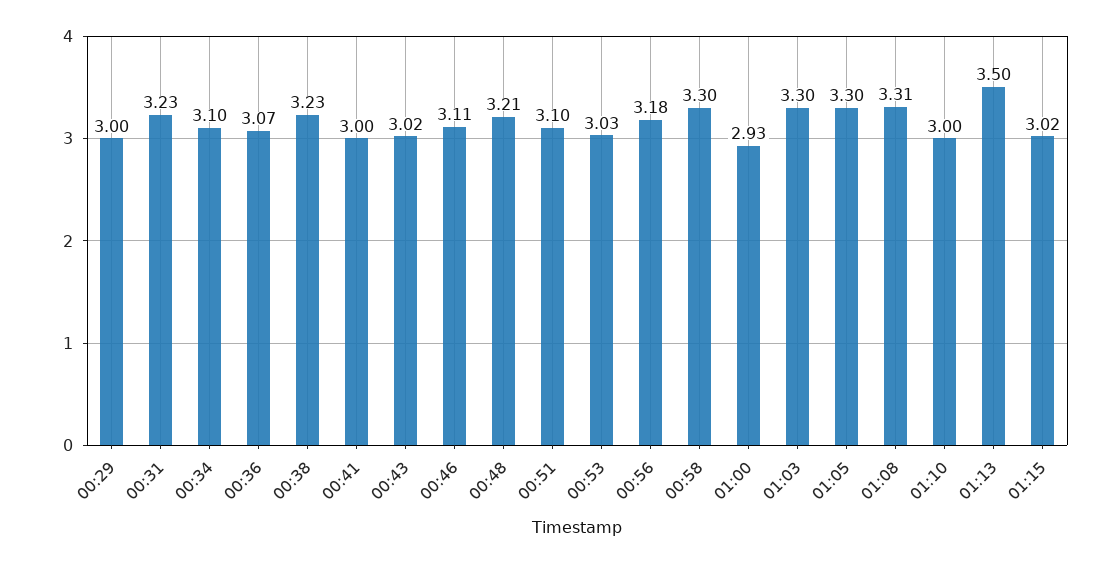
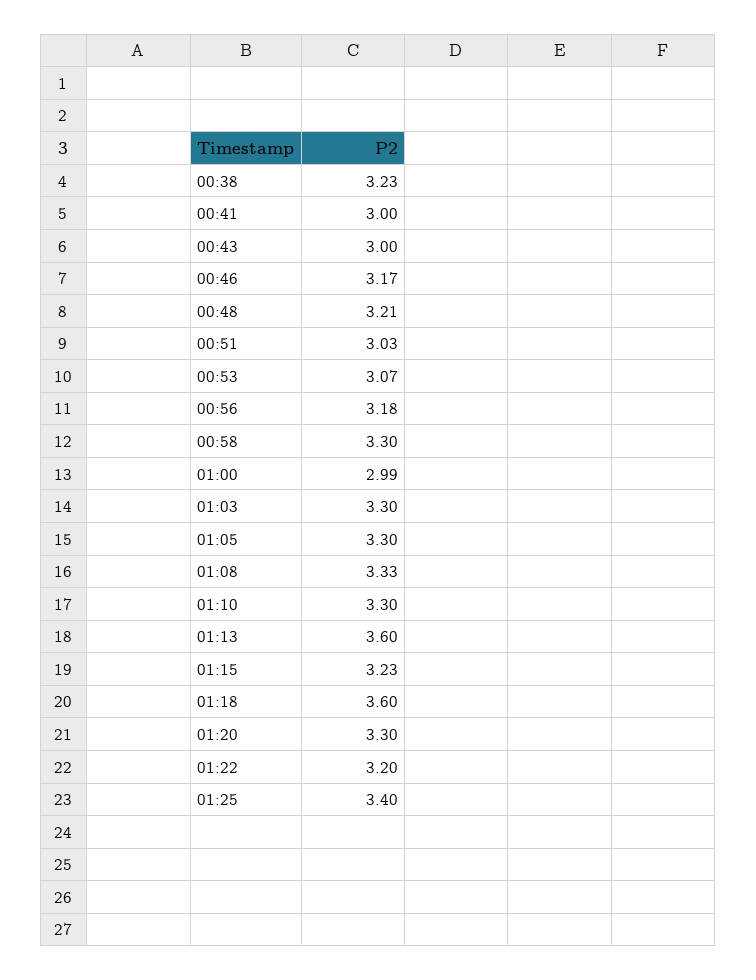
00:29: 3 -> none
00:31: 3.23 -> none
00:34: 3.1 -> none
00:36: 3.07 -> none
00:43: 3.02 -> 3
00:46: 3.11 -> 3.17
00:51: 3.1 -> 3.03
00:53: 3.03 -> 3.07
01:00: 2.93 -> 2.99
01:08: 3.31 -> 3.33
01:10: 3 -> 3.3
01:13: 3.5 -> 3.6
01:15: 3.02 -> 3.23
01:18: none -> 3.6
01:20: none -> 3.3
01:22: none -> 3.2
01:25: none -> 3.4

